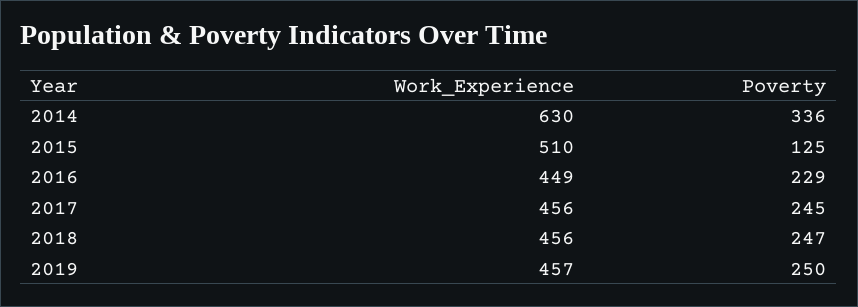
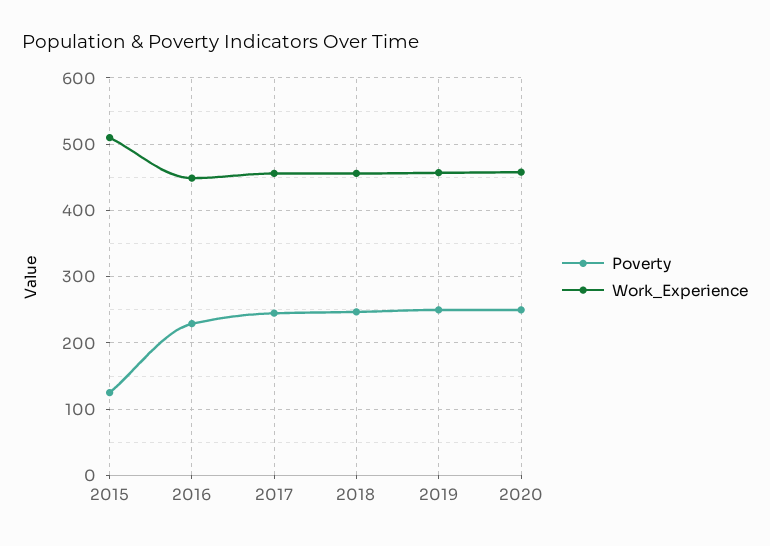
Work_Experience, 2014: 630 -> none
Poverty, 2014: 336 -> none
Poverty, 2020: none -> 250
Work_Experience, 2020: none -> 460

